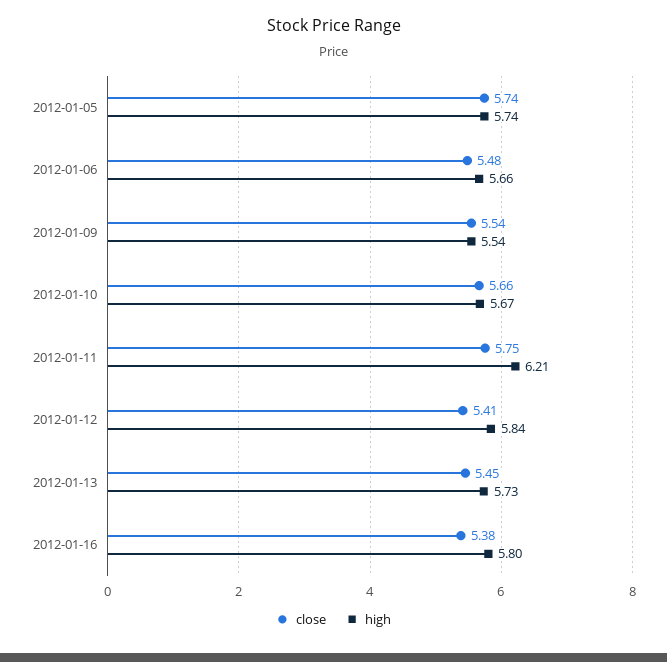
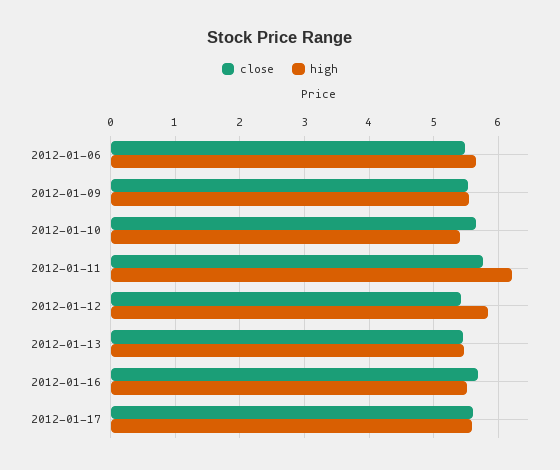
close, 2012-01-05: 5.74 -> none
high, 2012-01-05: 5.74 -> none
high, 2012-01-10: 5.67 -> 5.4
high, 2012-01-13: 5.73 -> 5.5
close, 2012-01-16: 5.38 -> 5.7
high, 2012-01-16: 5.8 -> 5.5
close, 2012-01-17: none -> 5.6
high, 2012-01-17: none -> 5.6

